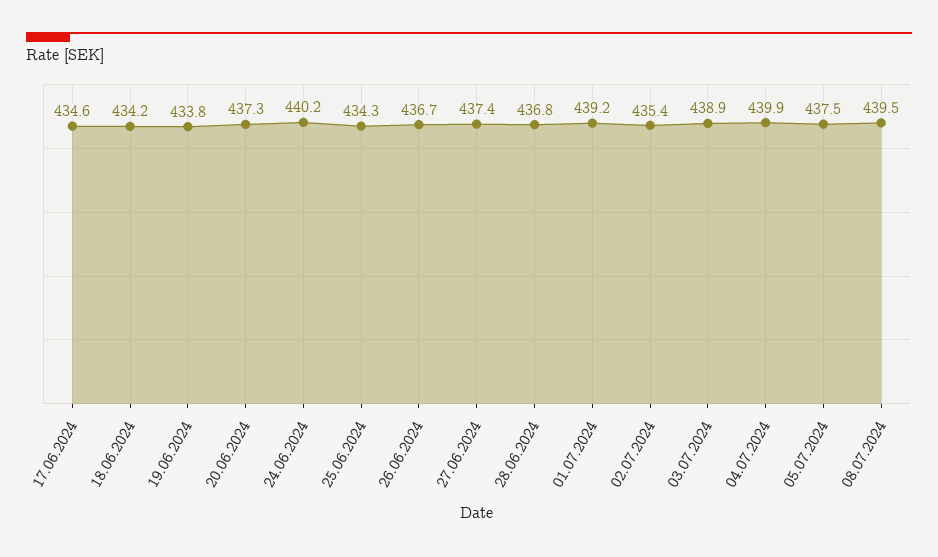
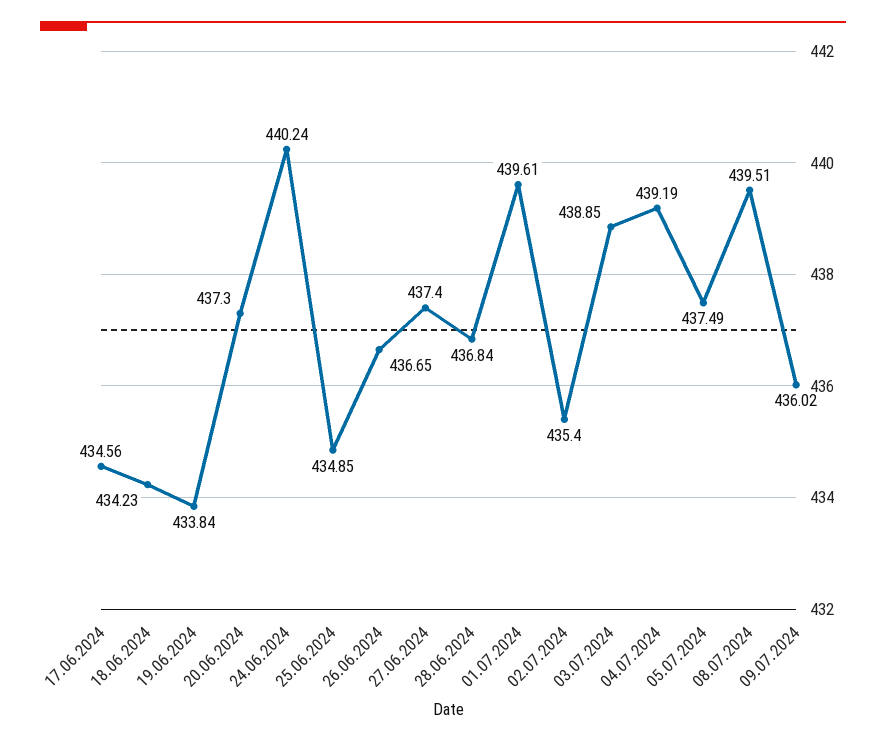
25.06.2024: 434.3 -> 434.85
01.07.2024: 439.2 -> 439.61
04.07.2024: 439.9 -> 439.19
09.07.2024: none -> 436.02

